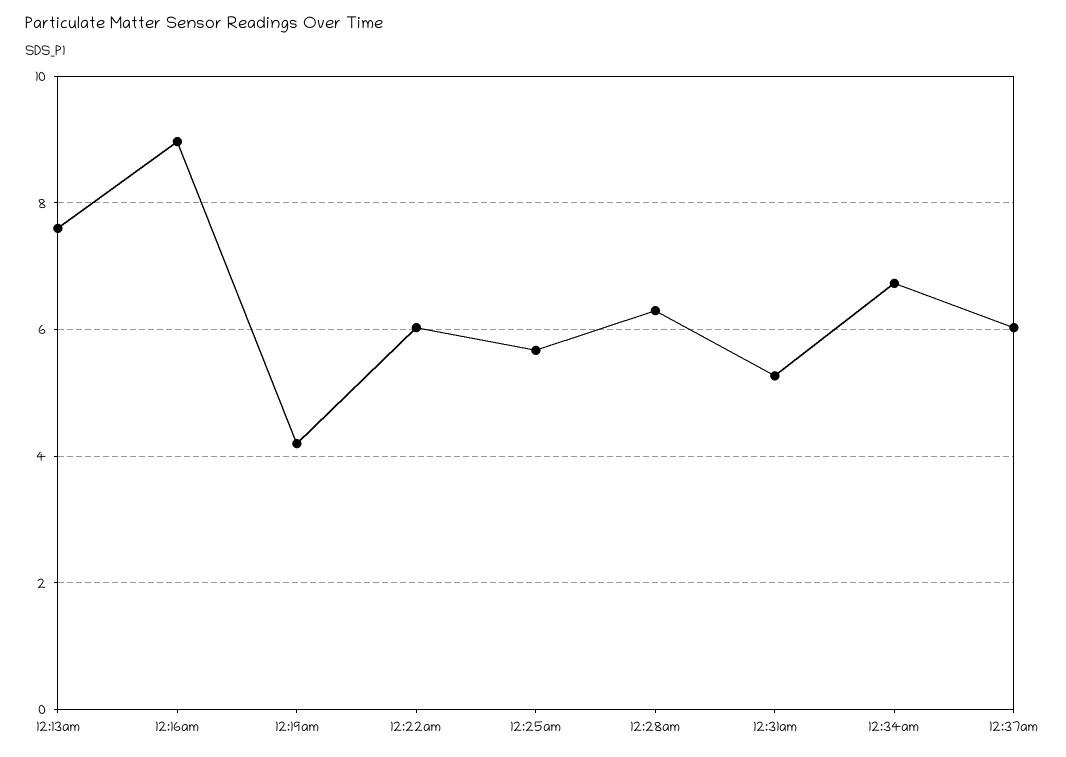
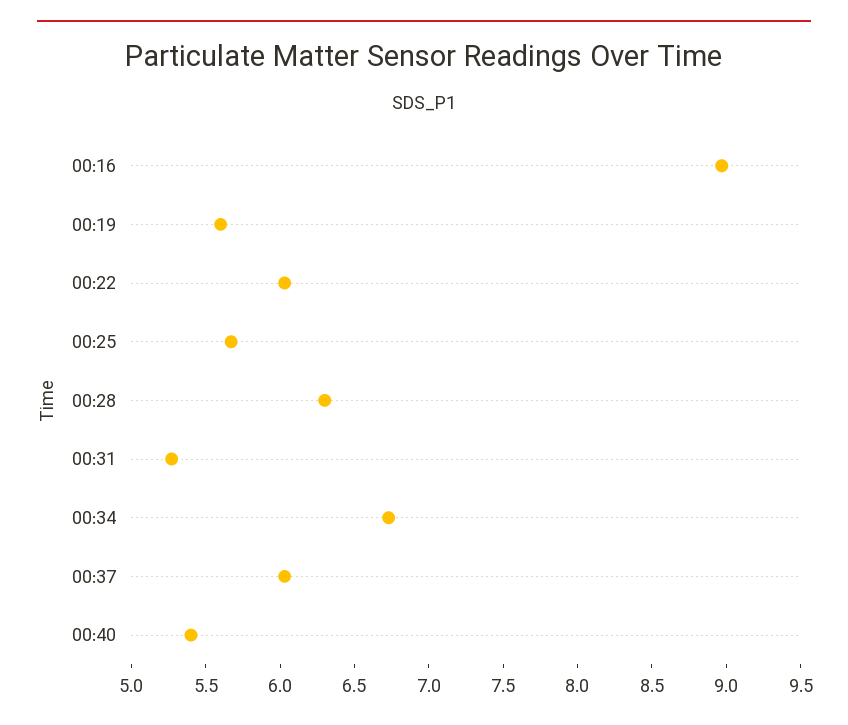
12:13am: 7.6 -> none
12:19am: 4.2 -> 5.6
00:40: none -> 5.4

